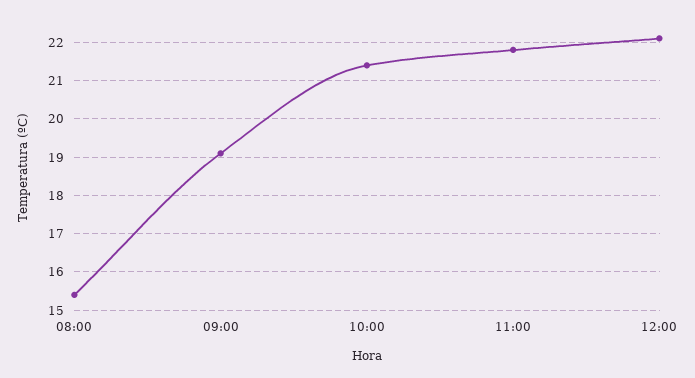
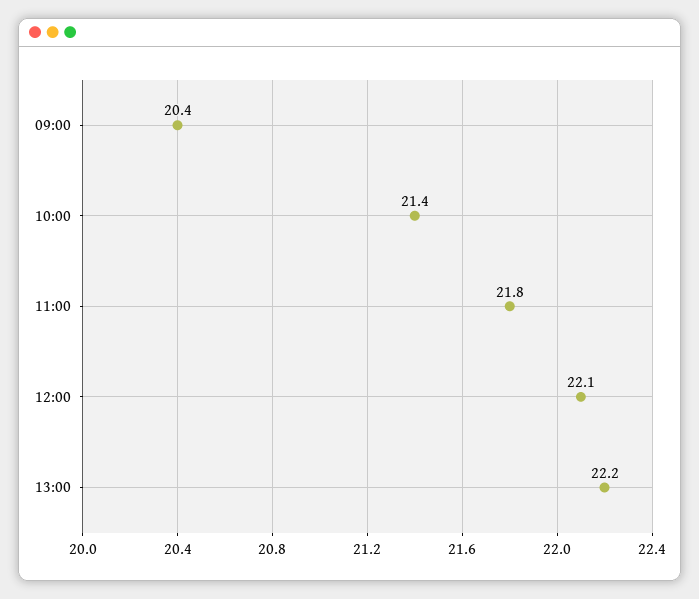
08:00: 15.5 -> none
09:00: 19 -> 20.4
13:00: none -> 22.2

